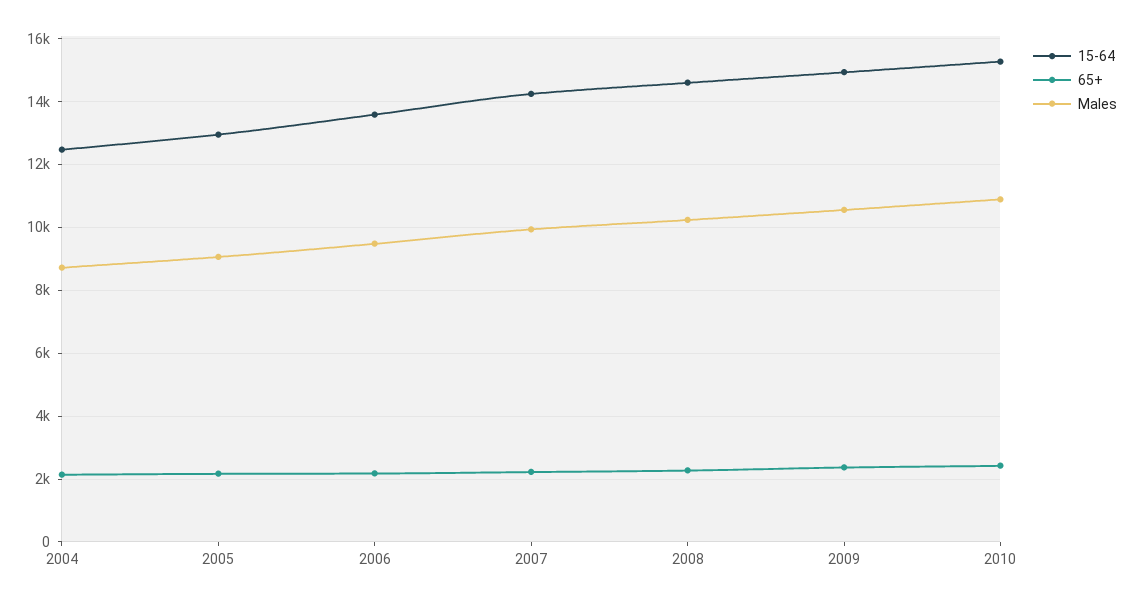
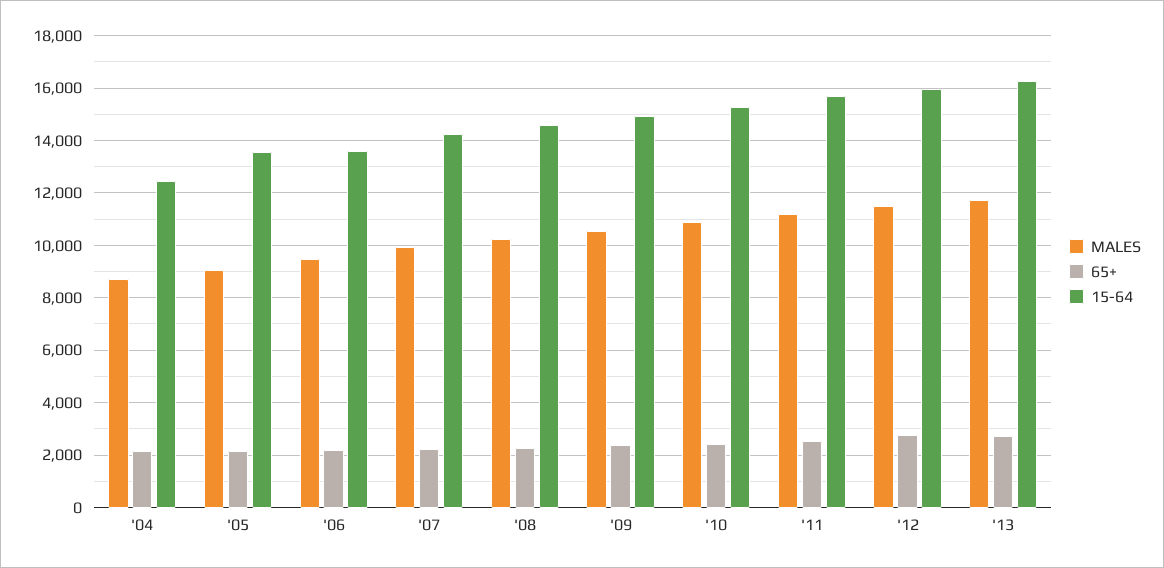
15-64, 2005: 13000 -> 13500
Males, '11: none -> 11250
65+, '11: none -> 2500
15-64, '11: none -> 15750
Males, '12: none -> 11500
65+, '12: none -> 2750
15-64, '12: none -> 16000
Males, '13: none -> 11750
65+, '13: none -> 2750
15-64, '13: none -> 16250

